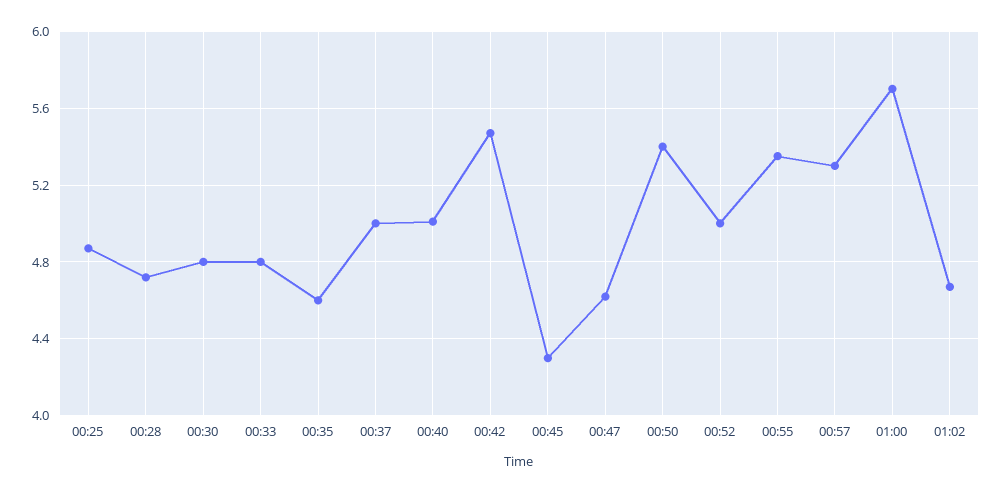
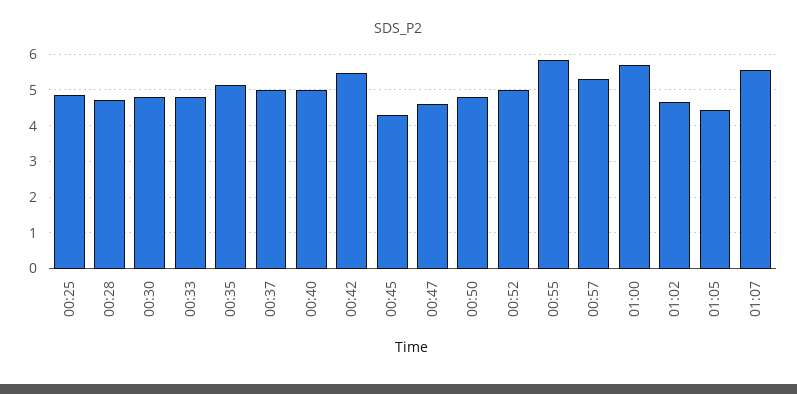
00:35: 4.6 -> 5.2
00:50: 5.4 -> 4.8
00:55: 5.35 -> 5.8
01:05: none -> 4.4
01:07: none -> 5.6

